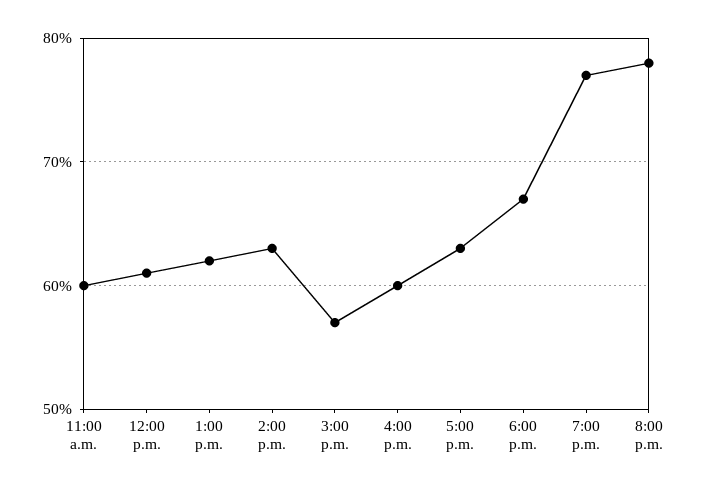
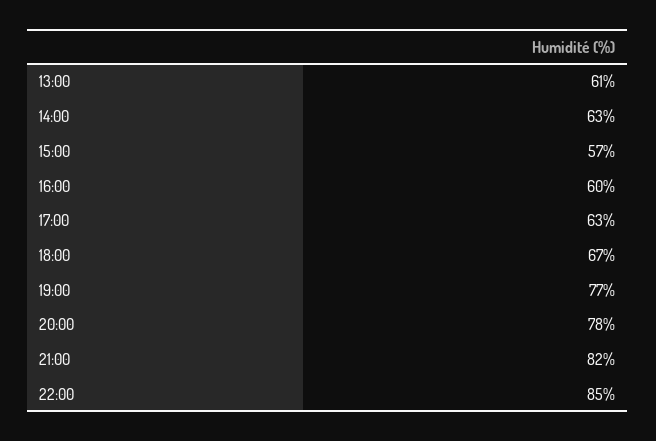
11:00 a.m.: 60 -> none
12:00 p.m.: 61 -> none
1:00 p.m.: 62 -> 61
21:00: none -> 82
22:00: none -> 85

